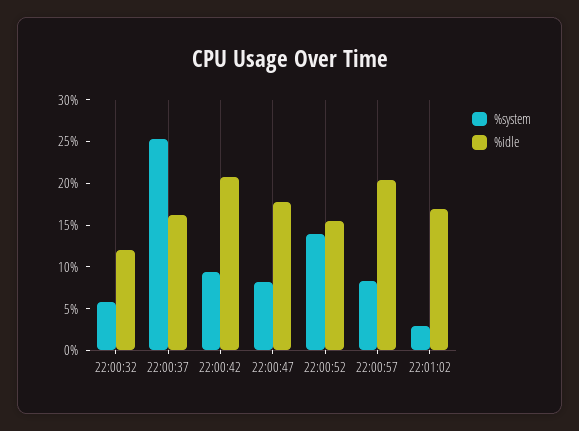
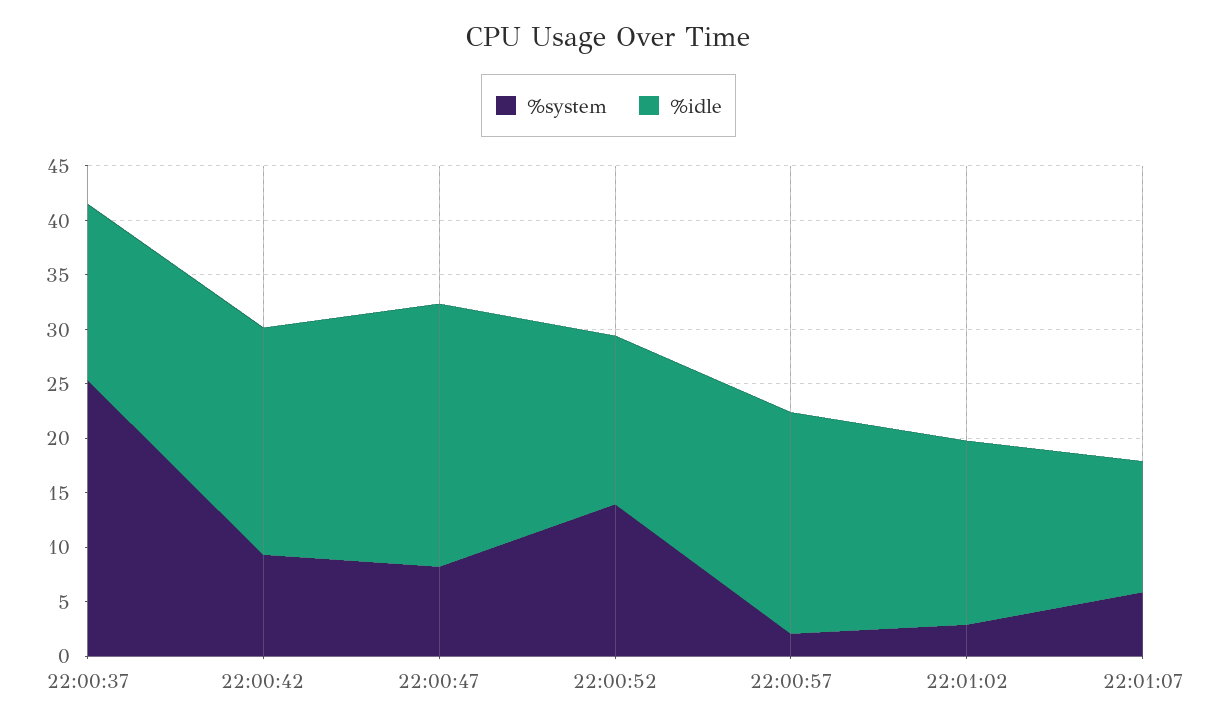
%system, 22:00:32: 6 -> none
%idle, 22:00:32: 12 -> none
%idle, 22:00:47: 18 -> 24
%system, 22:00:57: 8 -> 2
%system, 22:01:07: none -> 6
%idle, 22:01:07: none -> 12

